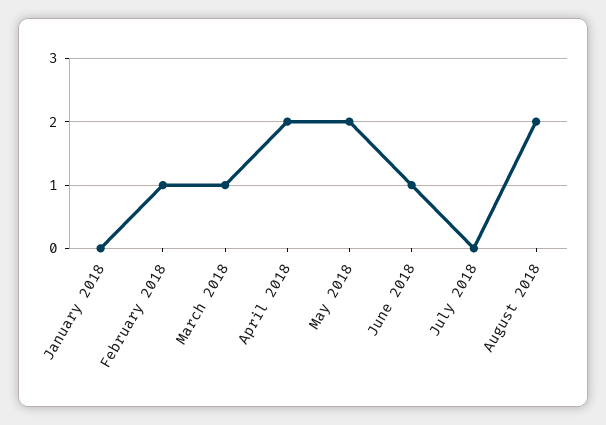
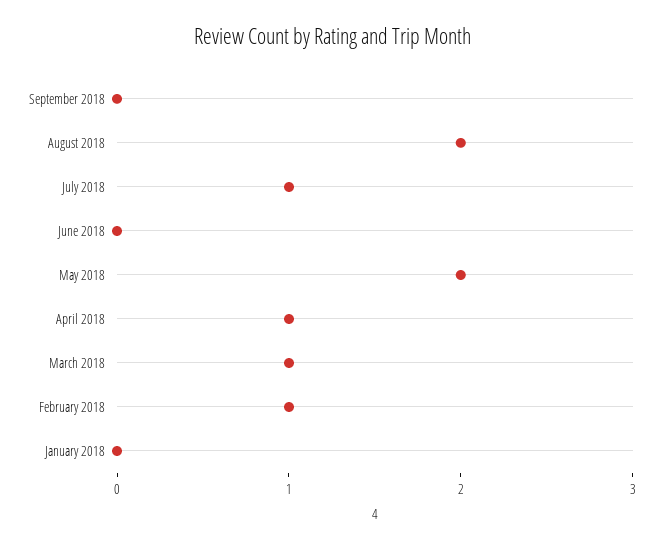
April 2018: 2 -> 1
June 2018: 1 -> 0
July 2018: 0 -> 1
September 2018: none -> 0

